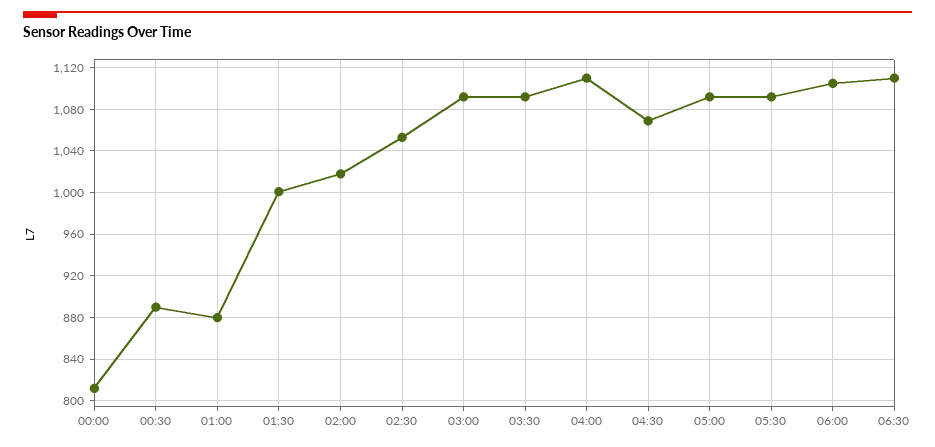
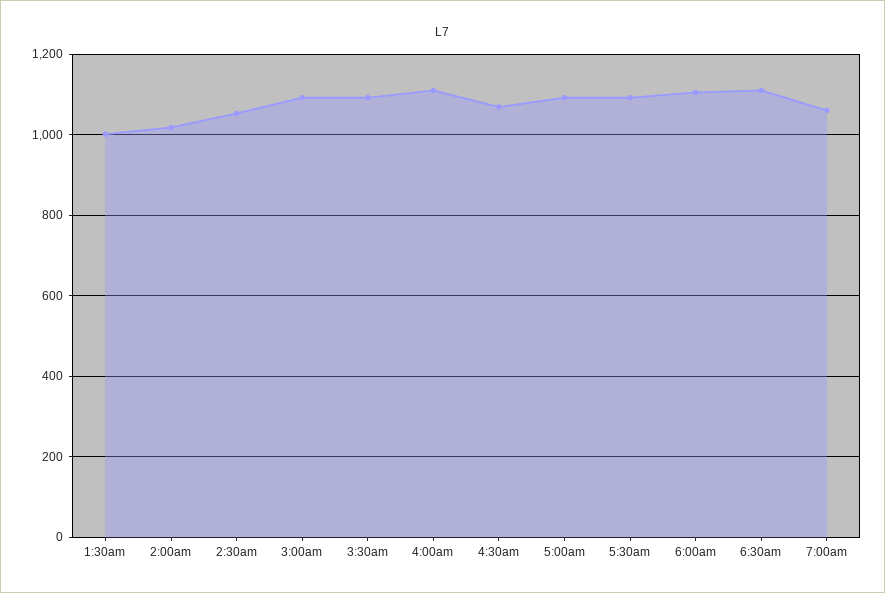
00:00: 810 -> none
00:30: 890 -> none
01:00: 880 -> none
7:00am: none -> 1060

